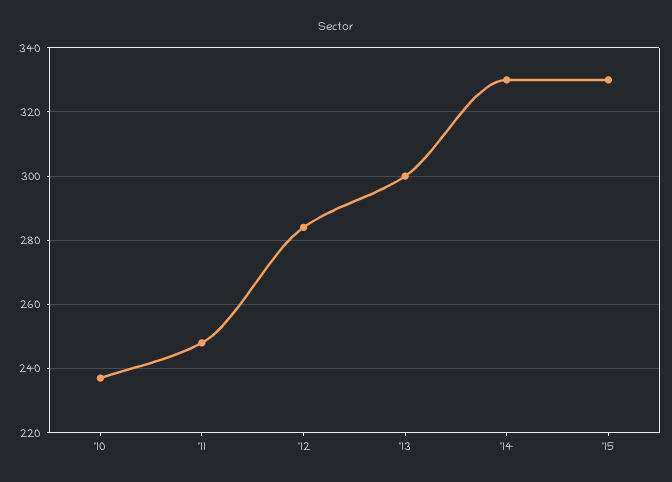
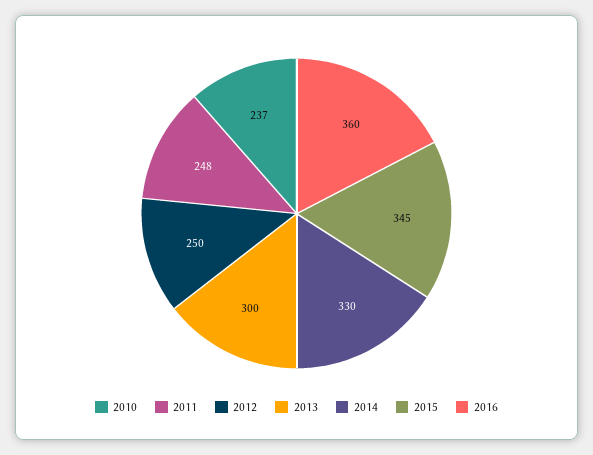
'12: 285 -> 250
'15: 330 -> 345
2016: none -> 360

